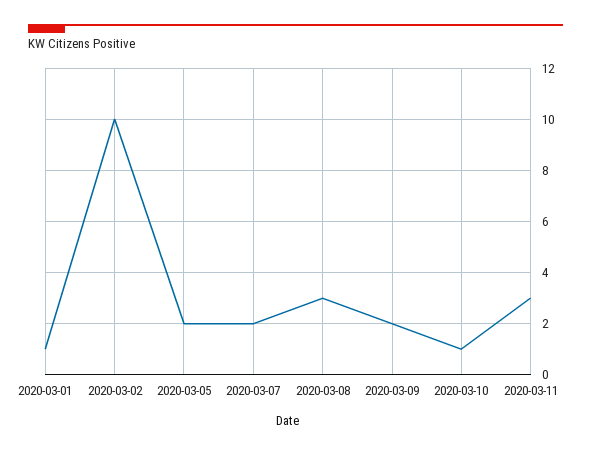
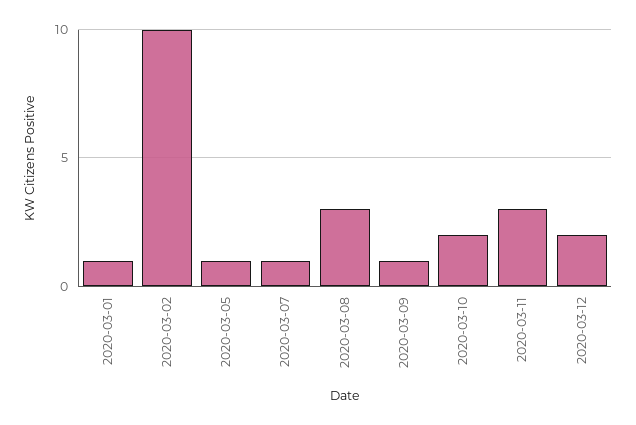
2020-03-05: 2 -> 1
2020-03-07: 2 -> 1
2020-03-09: 2 -> 1
2020-03-10: 1 -> 2
2020-03-12: none -> 2

